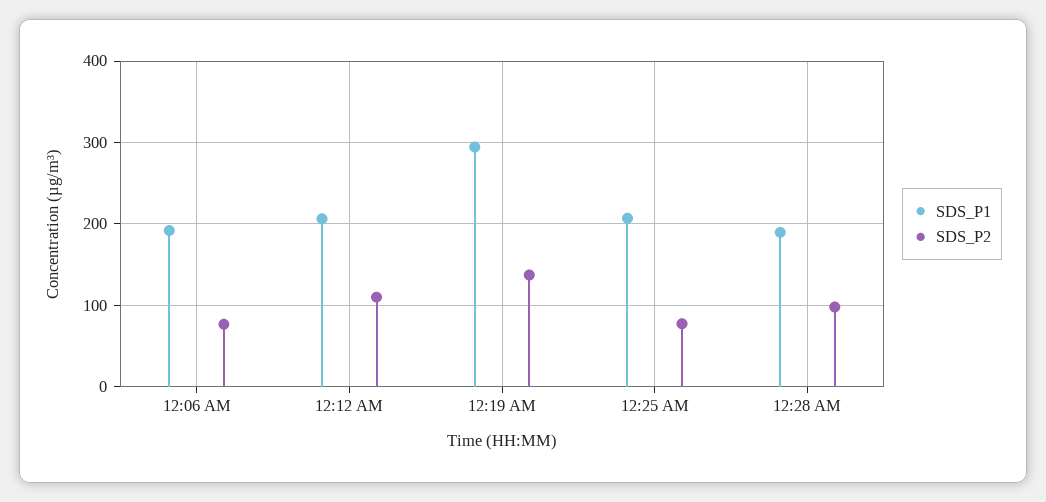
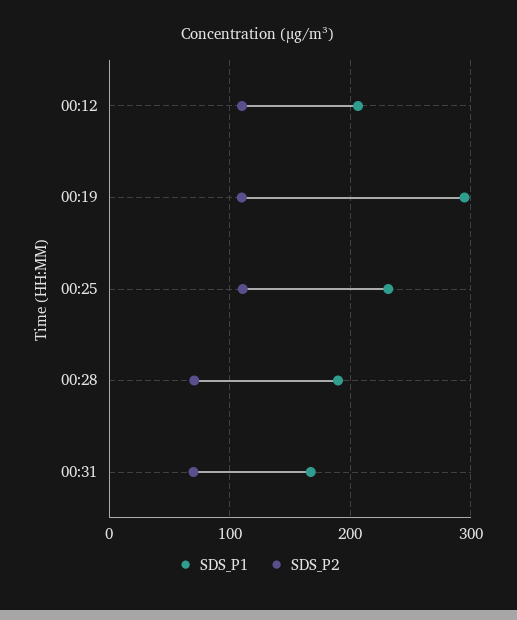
SDS_P1, 12:06 AM: 190 -> none
SDS_P2, 12:06 AM: 80 -> none
SDS_P2, 12:19 AM: 140 -> 110
SDS_P1, 12:25 AM: 210 -> 230
SDS_P2, 12:25 AM: 80 -> 110
SDS_P2, 12:28 AM: 100 -> 70
SDS_P1, 00:31: none -> 170
SDS_P2, 00:31: none -> 70

